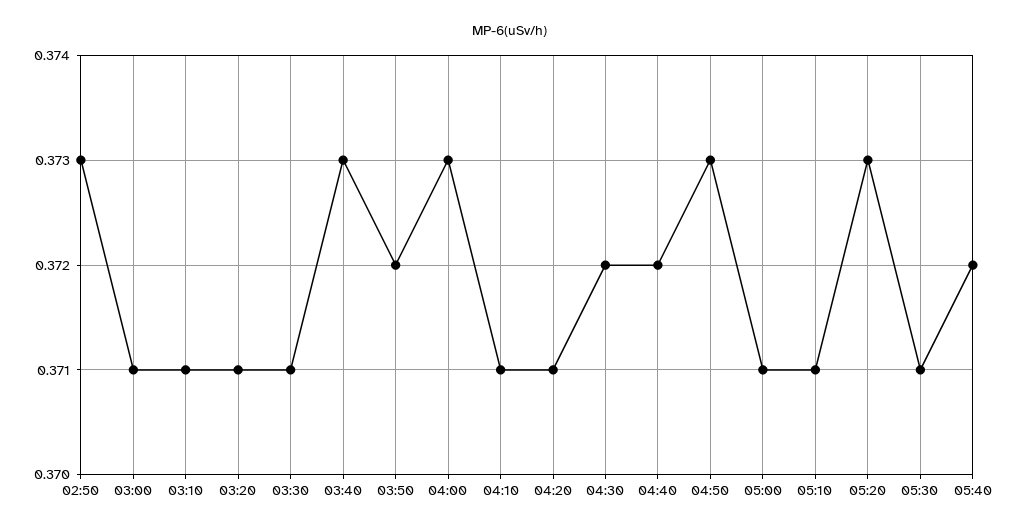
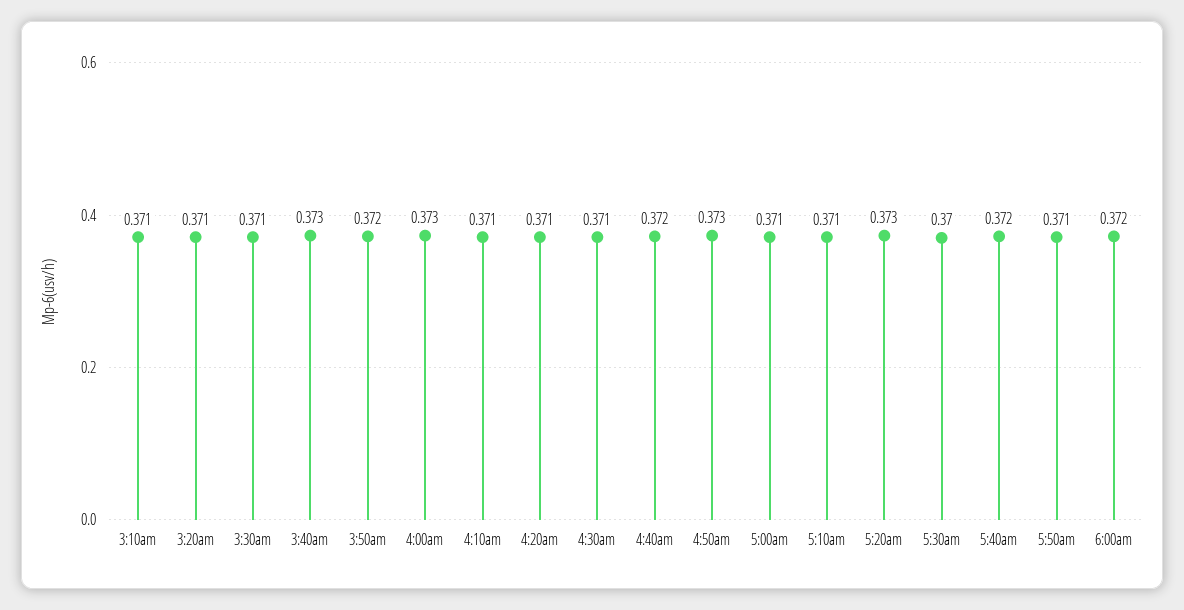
02:50: 0.373 -> none
03:00: 0.371 -> none
04:30: 0.372 -> 0.371
05:30: 0.371 -> 0.37
5:50am: none -> 0.371
6:00am: none -> 0.372

